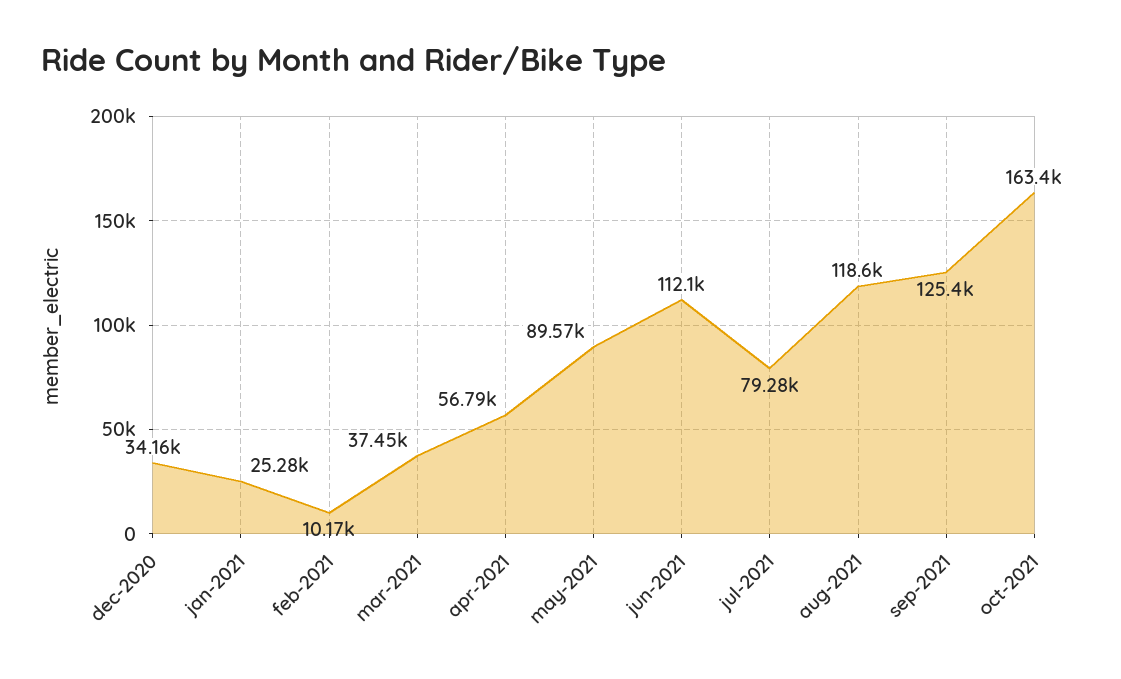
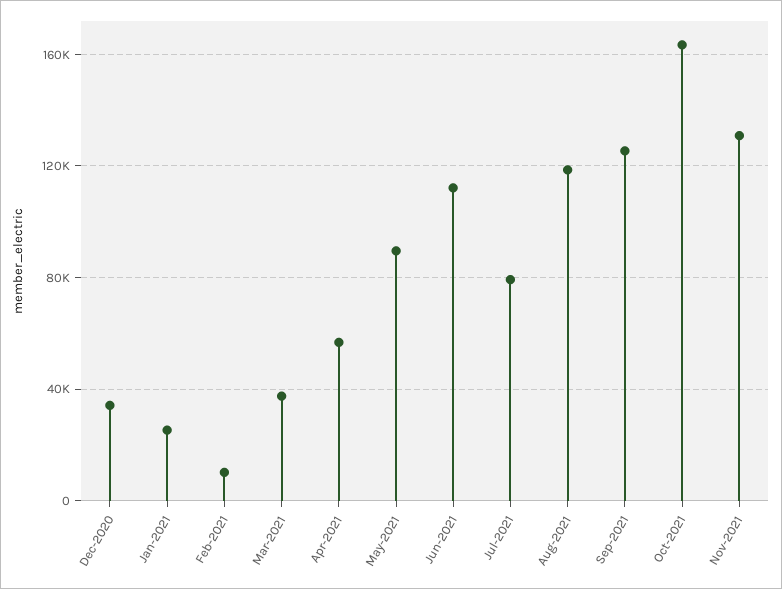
Nov-2021: none -> 130000

